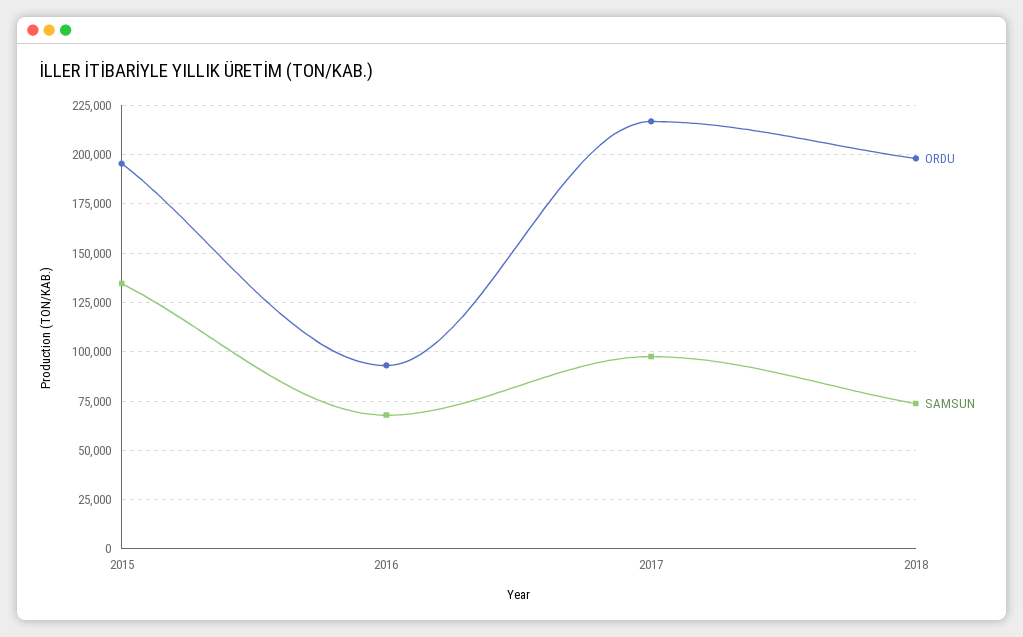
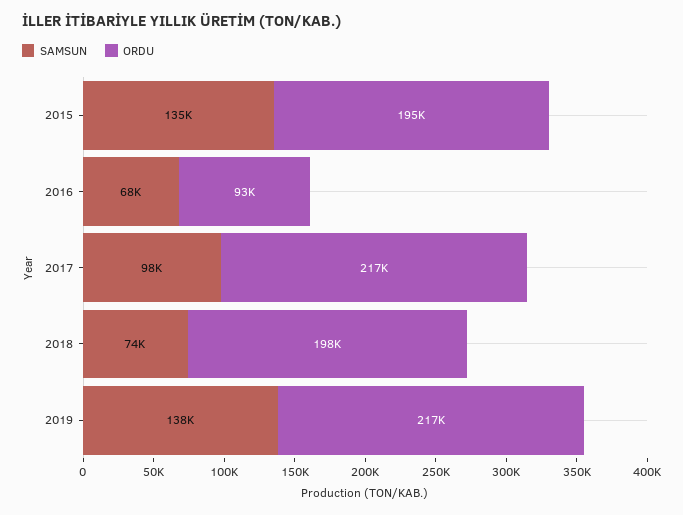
SAMSUN, 2019: none -> 138000
ORDU, 2019: none -> 217000

